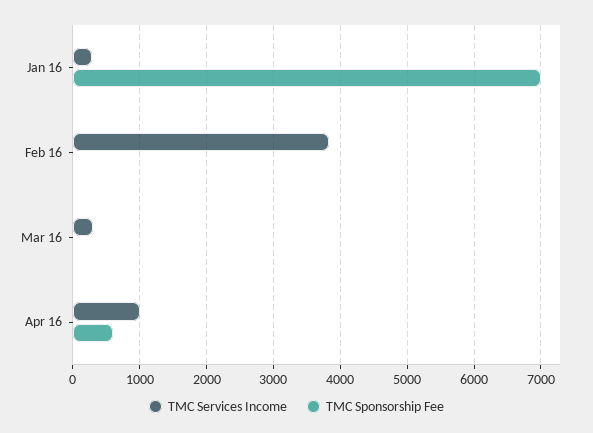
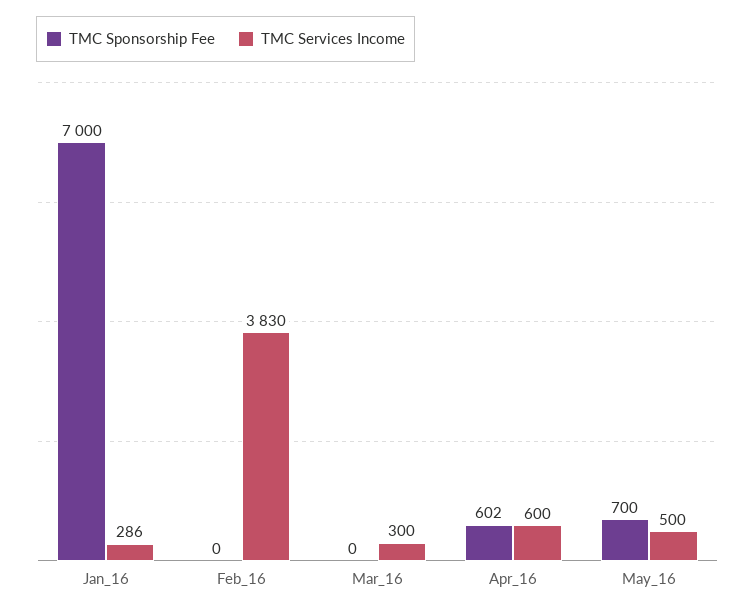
TMC Services Income, Apr 16: 1000 -> 600
TMC Sponsorship Fee, May_16: none -> 700
TMC Services Income, May_16: none -> 500

